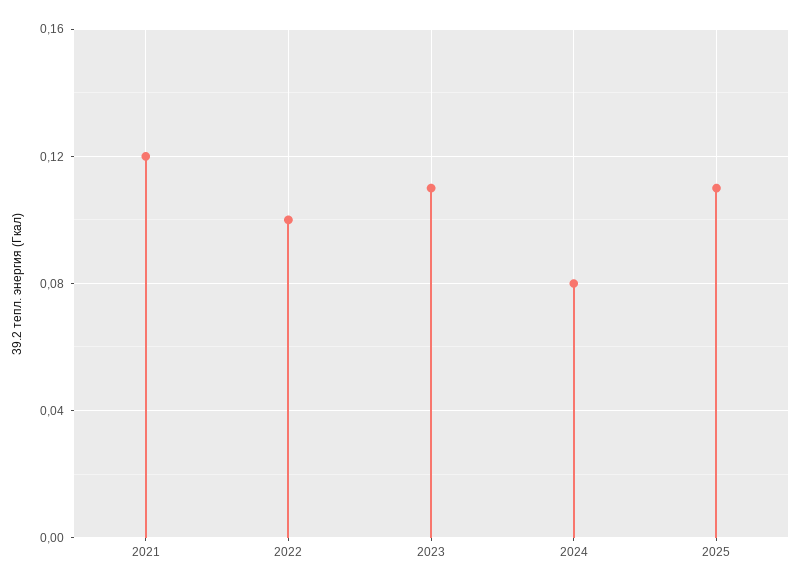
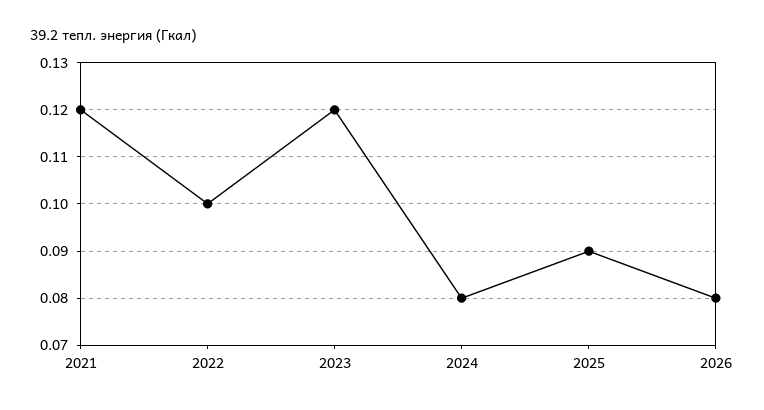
2023: 0.11 -> 0.12
2025: 0.11 -> 0.09
2026: none -> 0.08

